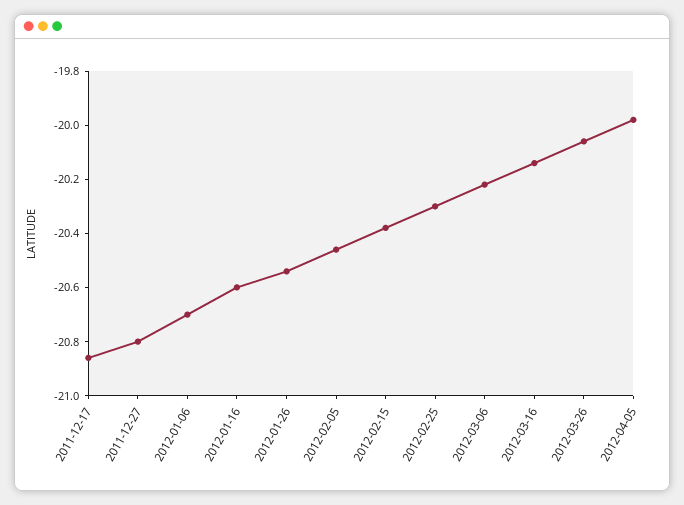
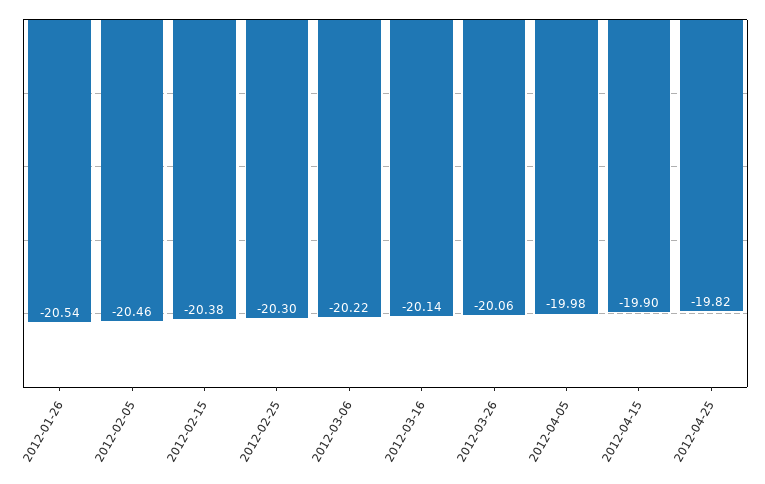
2011-12-17: -20.85 -> none
2011-12-27: -20.8 -> none
2012-01-06: -20.7 -> none
2012-01-16: -20.6 -> none
2012-04-15: none -> -19.9
2012-04-25: none -> -19.82

